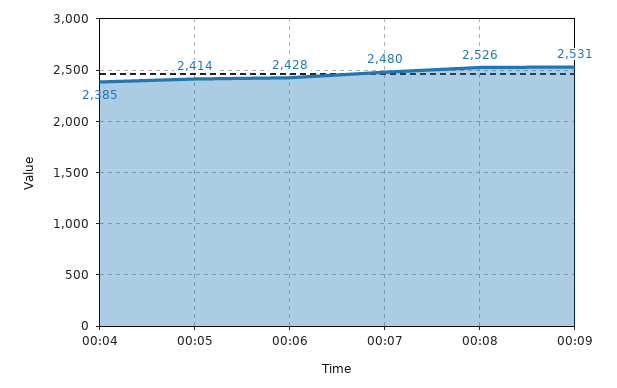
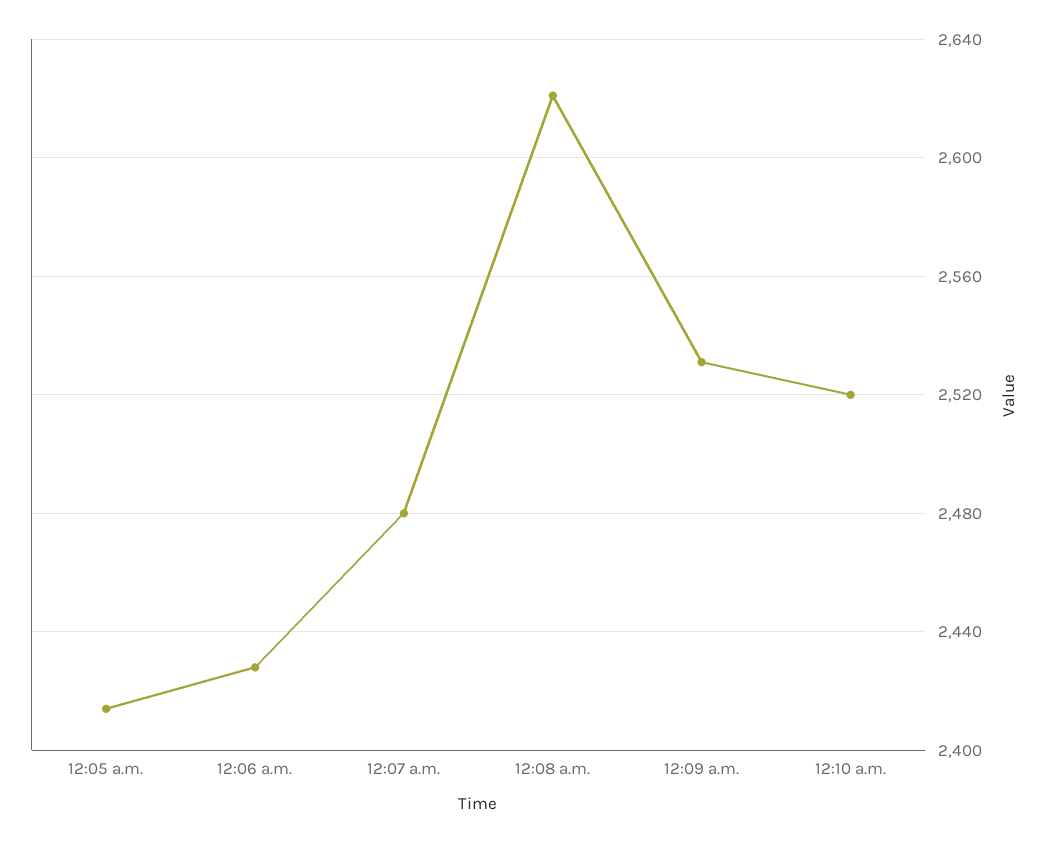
00:04: 2385 -> none
00:08: 2526 -> 2620
12:10 a.m.: none -> 2520

